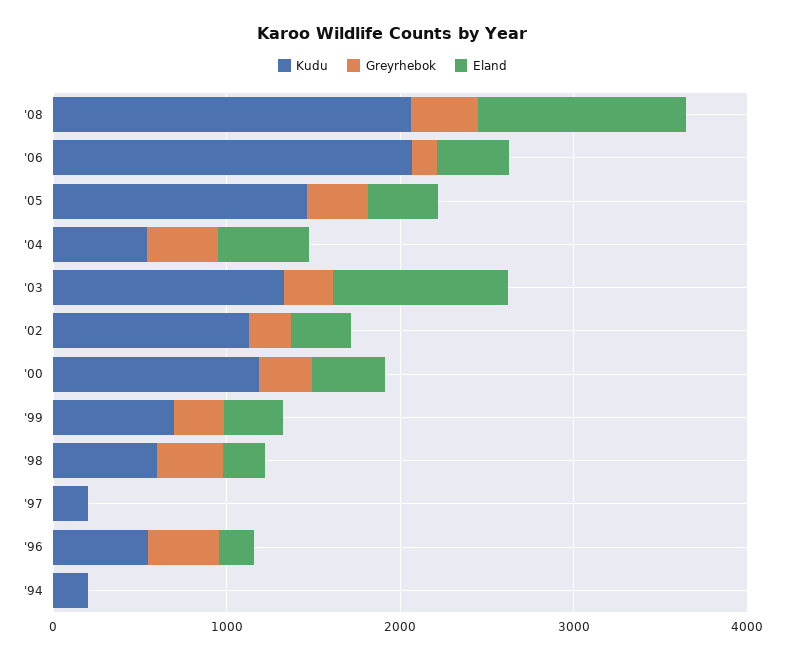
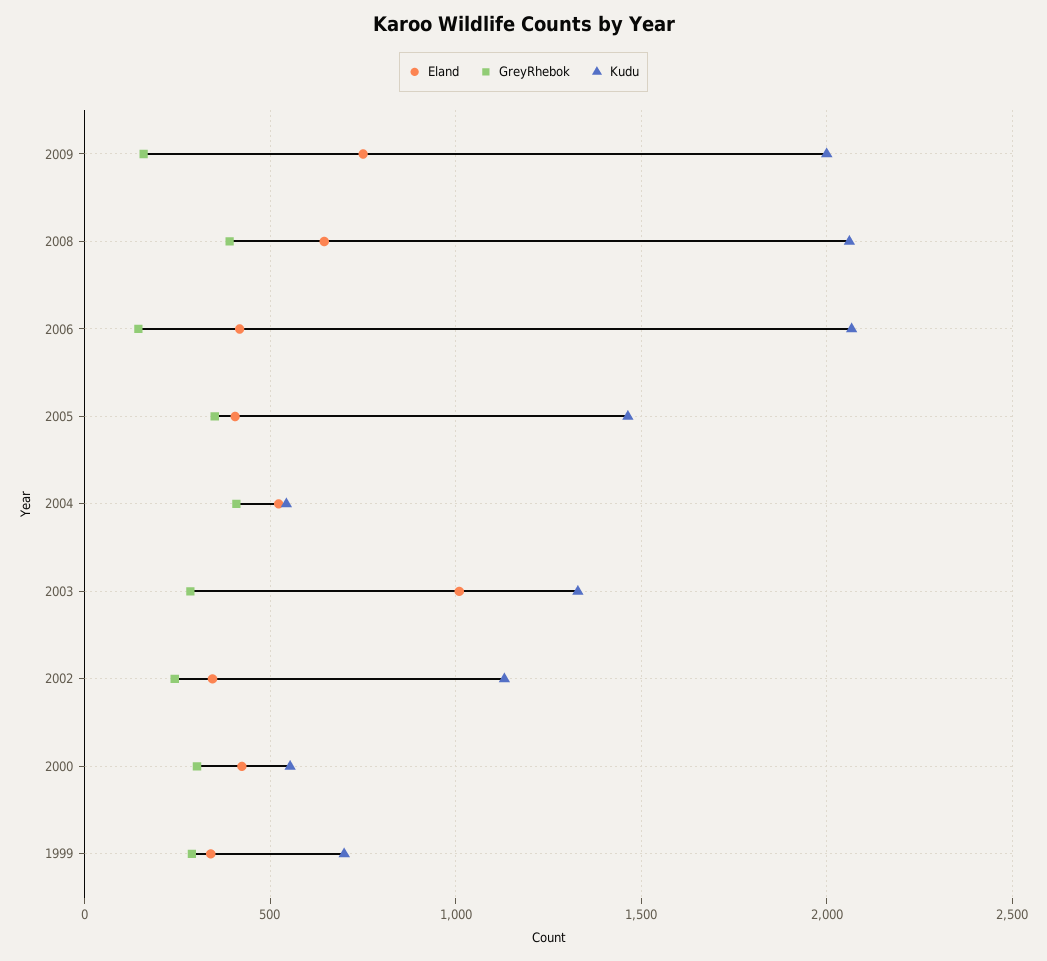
Eland, '08: 1200 -> 650
Kudu, '00: 1200 -> 550
Kudu, '98: 600 -> none
Greyrhebok, '98: 400 -> none
Eland, '98: 200 -> none
Kudu, '97: 200 -> none
Greyrhebok, '97: 0 -> none
Eland, '97: 0 -> none
Kudu, '96: 600 -> none
Greyrhebok, '96: 400 -> none
Eland, '96: 200 -> none
Kudu, '94: 200 -> none
Greyrhebok, '94: 0 -> none
Eland, '94: 0 -> none
Eland, 2009: none -> 750
Greyrhebok, 2009: none -> 150
Kudu, 2009: none -> 2000

